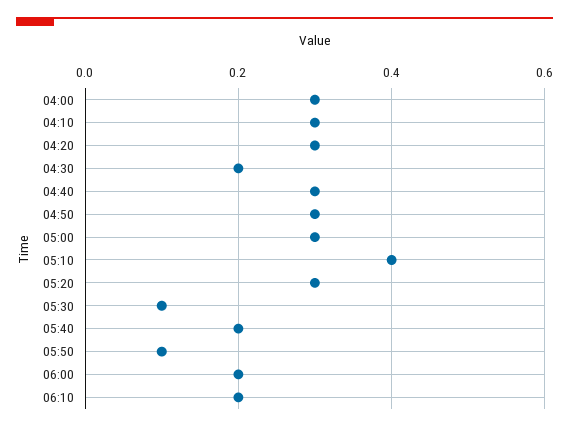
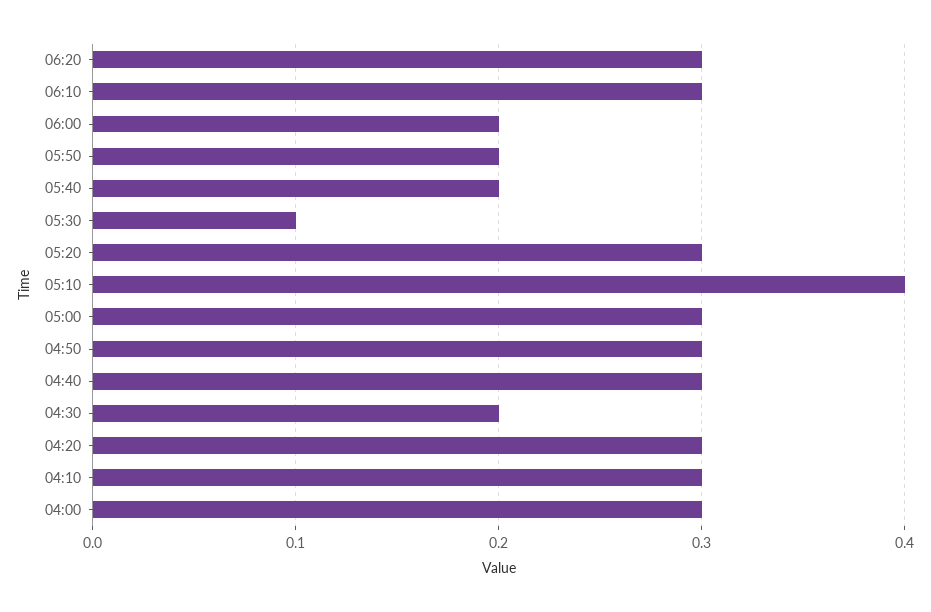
05:50: 0.1 -> 0.2
06:10: 0.2 -> 0.3
06:20: none -> 0.3

